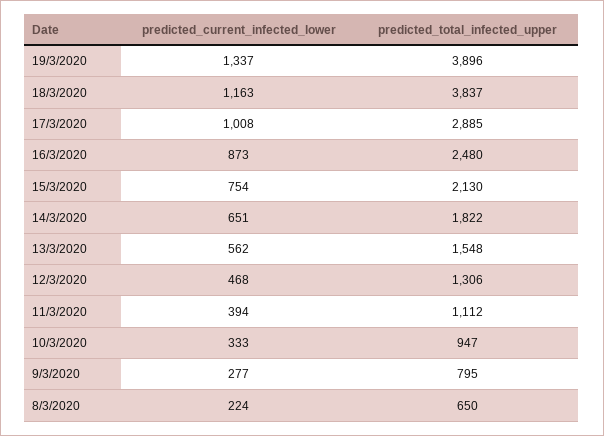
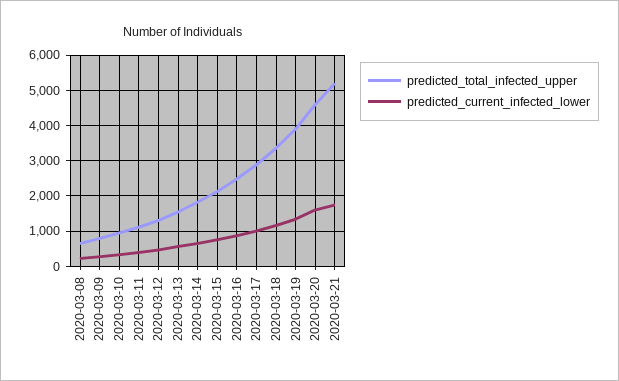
predicted_total_infected_upper, 18/3/2020: 3837 -> 3400
predicted_total_infected_upper, 2020-03-20: none -> 4600
predicted_current_infected_lower, 2020-03-20: none -> 1600
predicted_total_infected_upper, 2020-03-21: none -> 5200
predicted_current_infected_lower, 2020-03-21: none -> 1800

